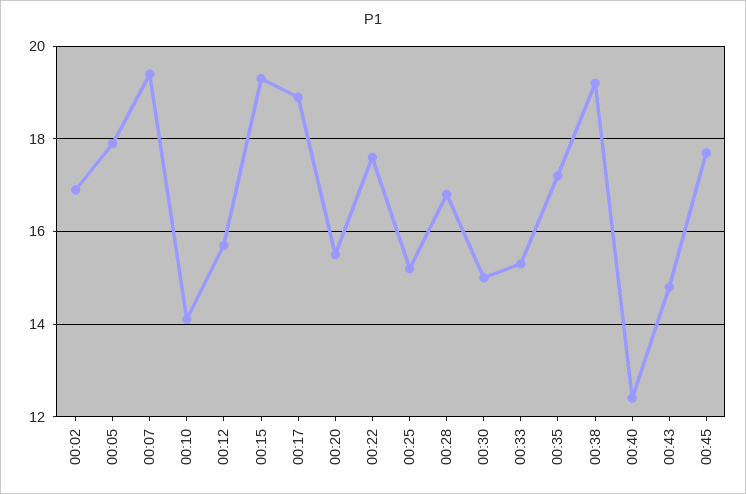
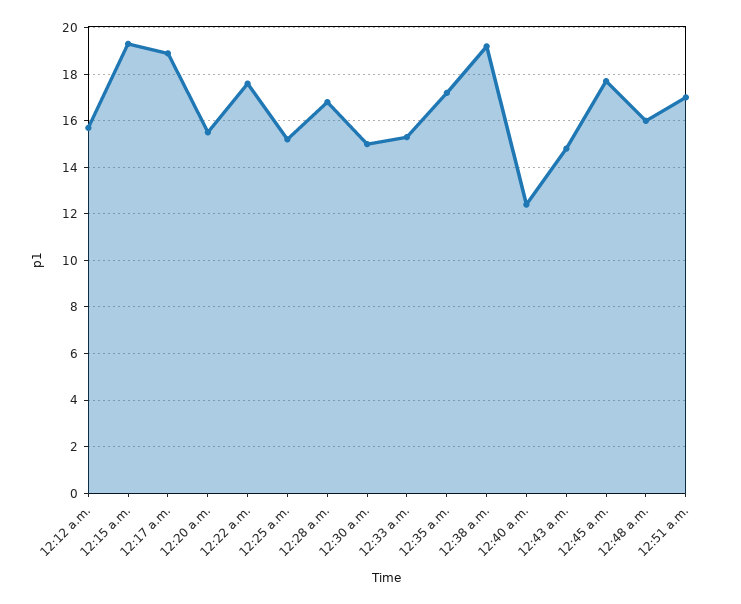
00:02: 17 -> none
00:05: 18 -> none
00:07: 19.5 -> none
00:10: 14 -> none
12:48 a.m.: none -> 16
12:51 a.m.: none -> 17

